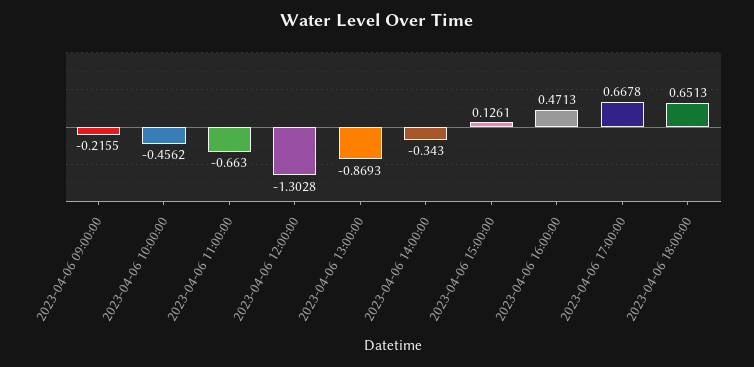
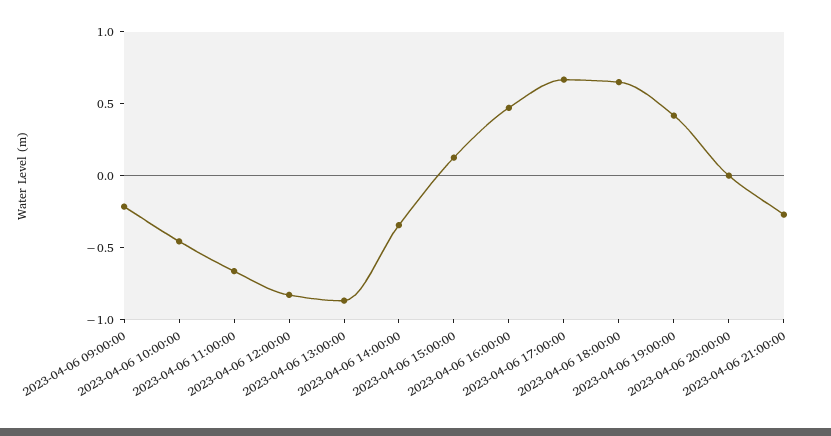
2023-04-06 12:00:00: -1.3028 -> -0.8
2023-04-06 19:00:00: none -> 0.4
2023-04-06 20:00:00: none -> 0
2023-04-06 21:00:00: none -> -0.3

